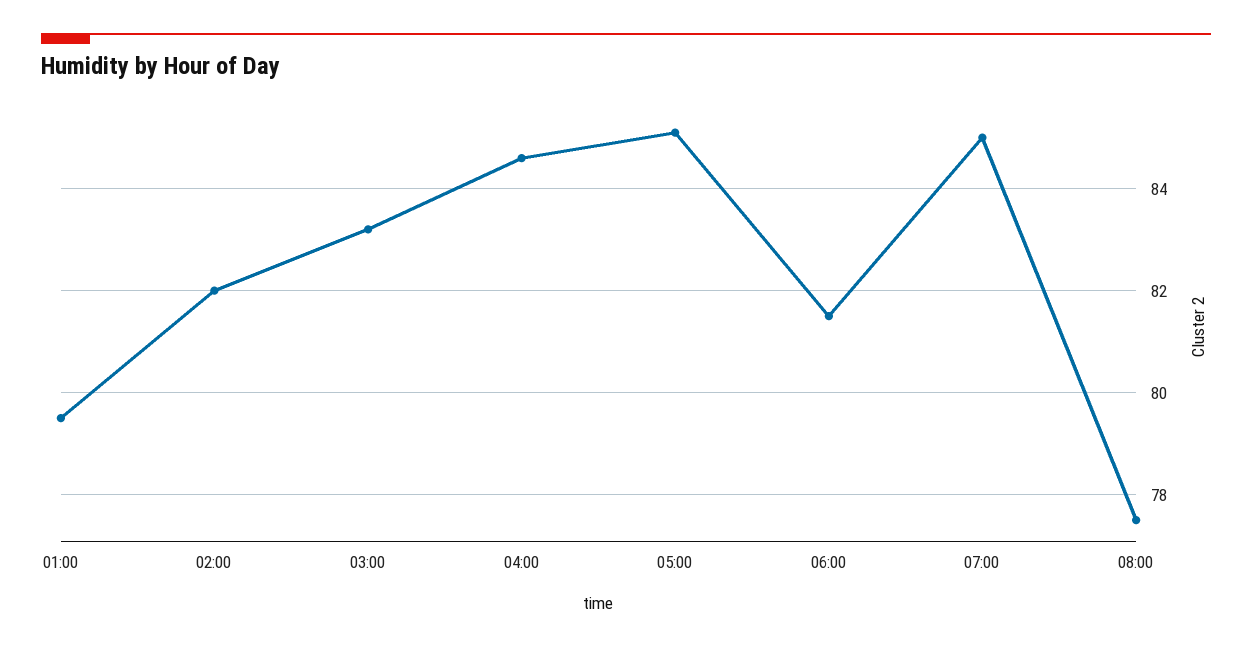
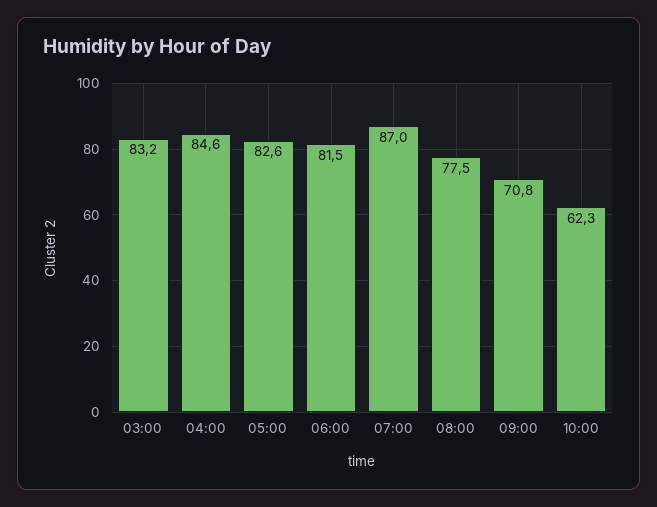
01:00: 79.5 -> none
02:00: 82 -> none
05:00: 85 -> 82.6
07:00: 85 -> 87
09:00: none -> 70.8
10:00: none -> 62.3

